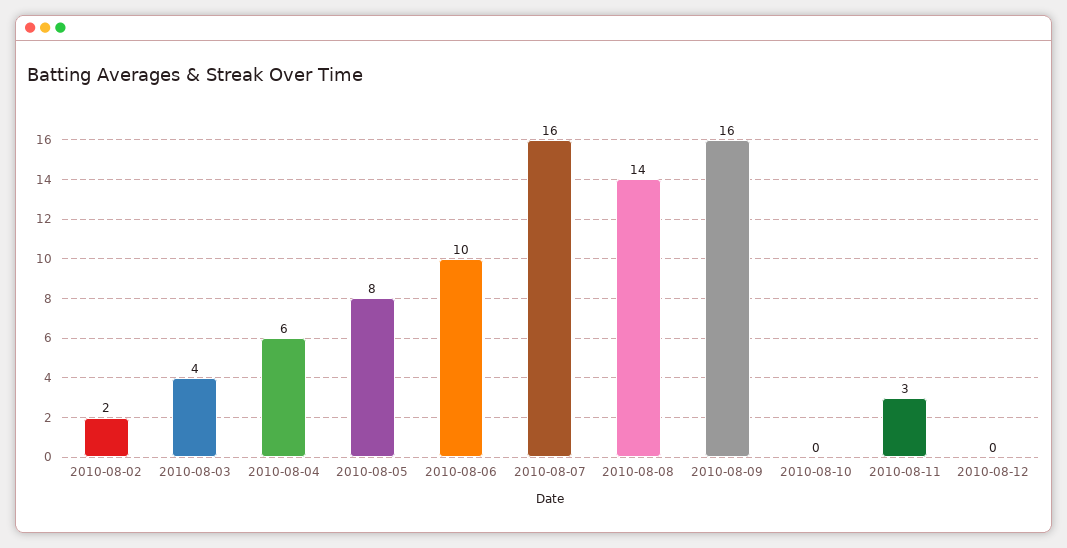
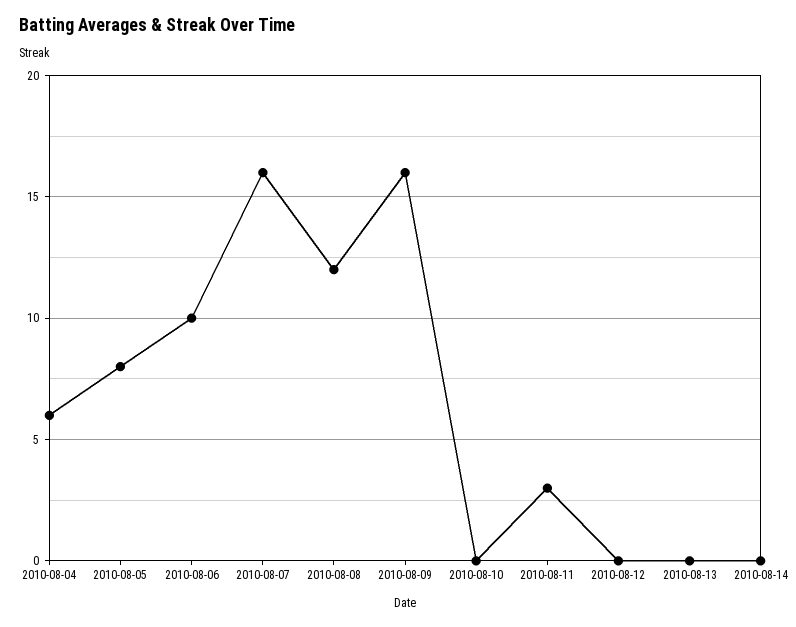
2010-08-02: 2 -> none
2010-08-03: 4 -> none
2010-08-08: 14 -> 12
2010-08-13: none -> 0
2010-08-14: none -> 0

